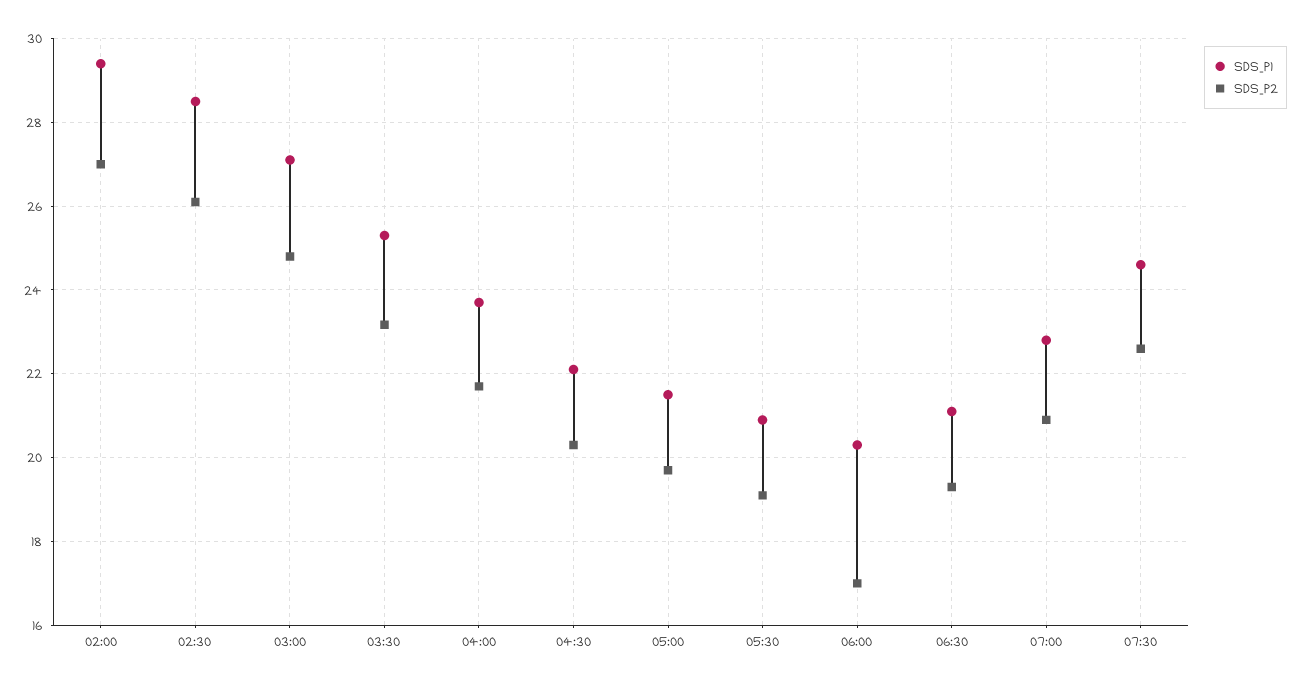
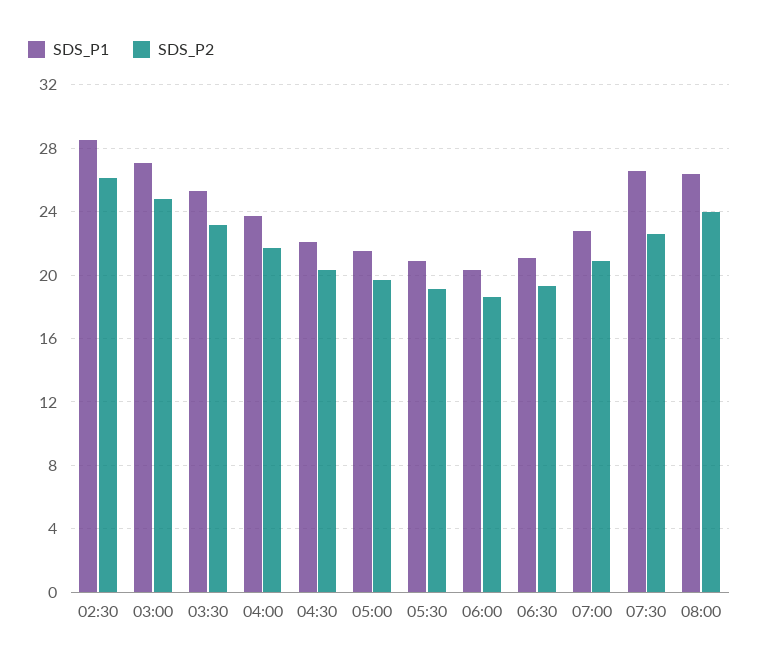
SDS_P1, 02:00: 29.4 -> none
SDS_P2, 02:00: 27 -> none
SDS_P2, 06:00: 17 -> 18.5
SDS_P1, 07:30: 24.6 -> 26.5
SDS_P1, 08:00: none -> 26.5
SDS_P2, 08:00: none -> 24

